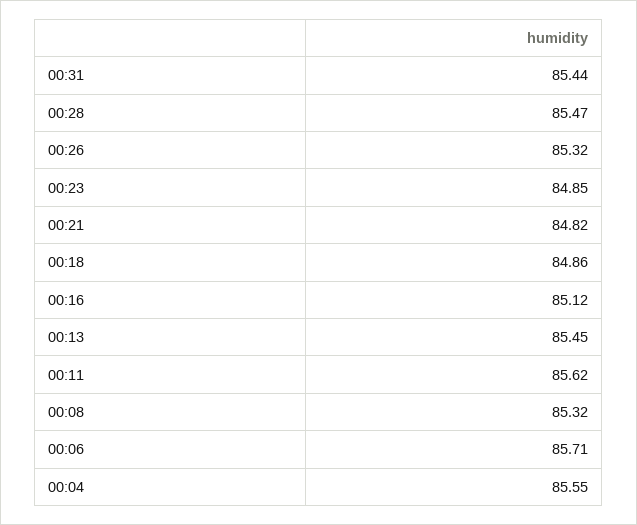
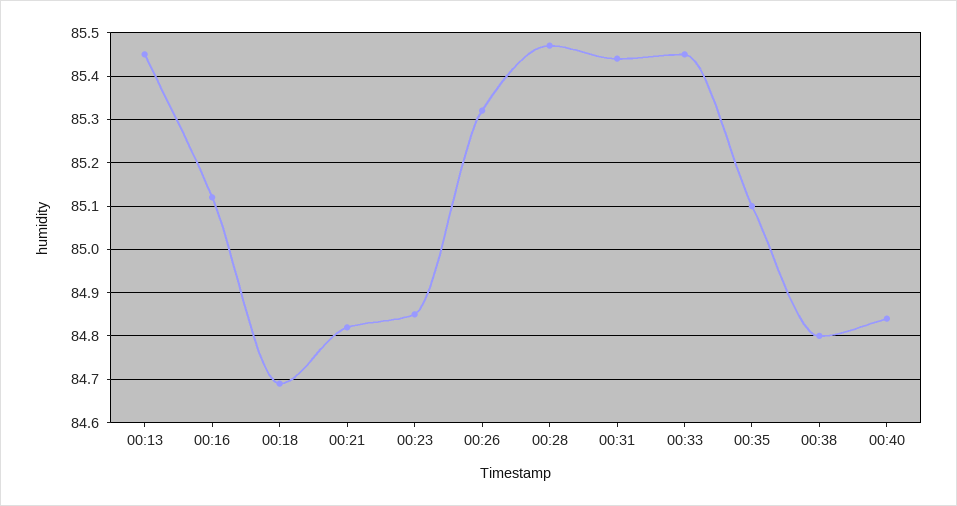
00:18: 84.86 -> 84.7
00:11: 85.62 -> none
00:08: 85.32 -> none
00:06: 85.71 -> none
00:04: 85.55 -> none
00:33: none -> 85.45
00:35: none -> 85.1
00:38: none -> 84.8
00:40: none -> 84.85

